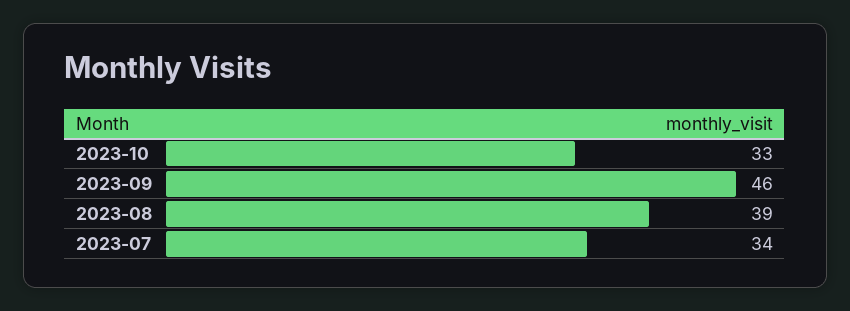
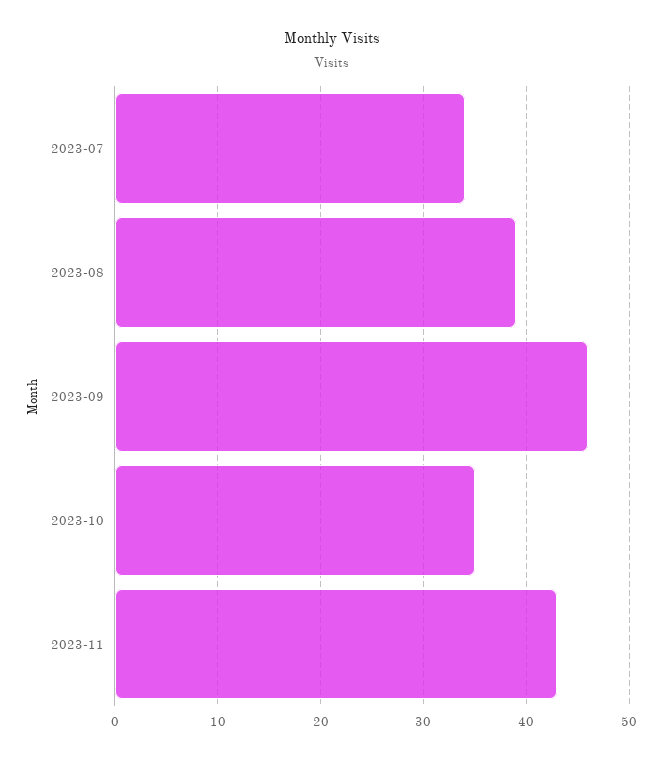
2023-10: 33 -> 35
2023-11: none -> 43

